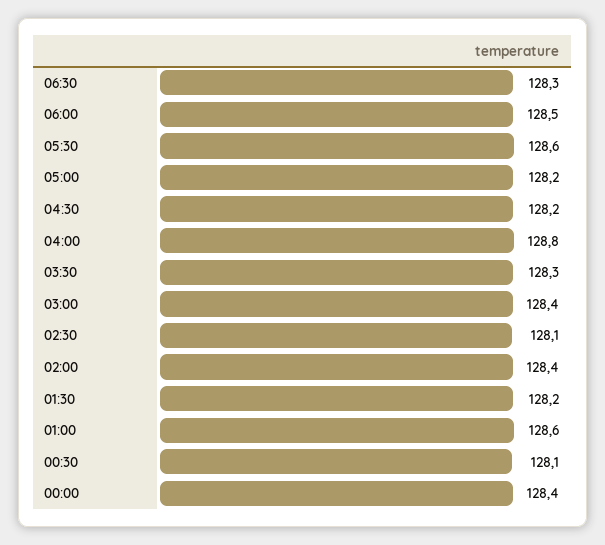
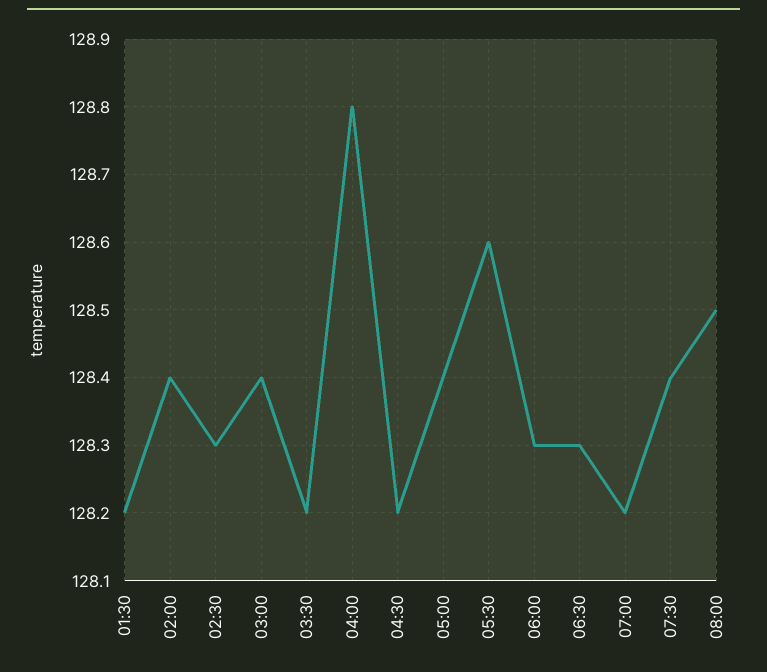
06:00: 128.5 -> 128.3
05:00: 128.2 -> 128.4
03:30: 128.3 -> 128.2
02:30: 128.1 -> 128.3
01:00: 128.6 -> none
00:30: 128.1 -> none
00:00: 128.4 -> none
07:00: none -> 128.2
07:30: none -> 128.4
08:00: none -> 128.5

